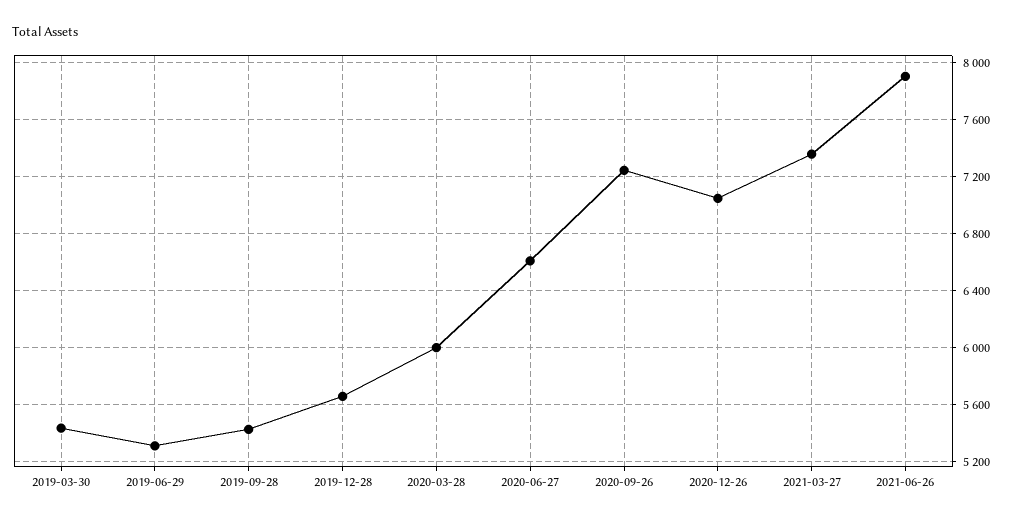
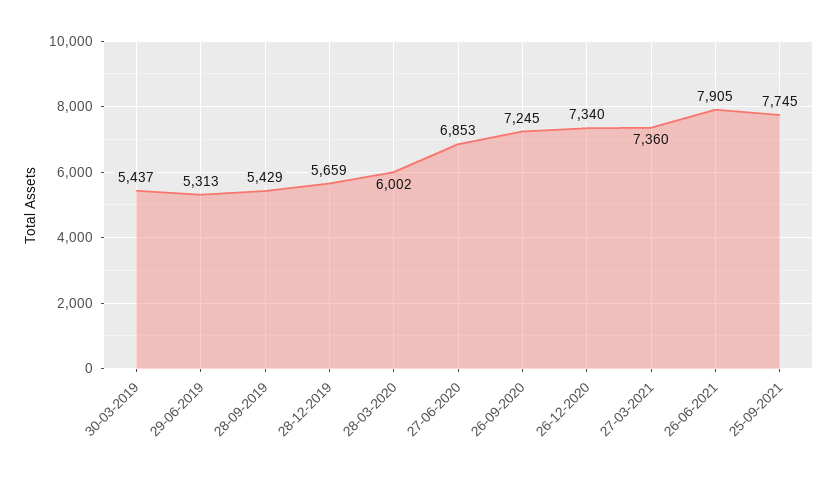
2020-06-27: 6600 -> 6853
2020-12-26: 7050 -> 7340
25-09-2021: none -> 7745

